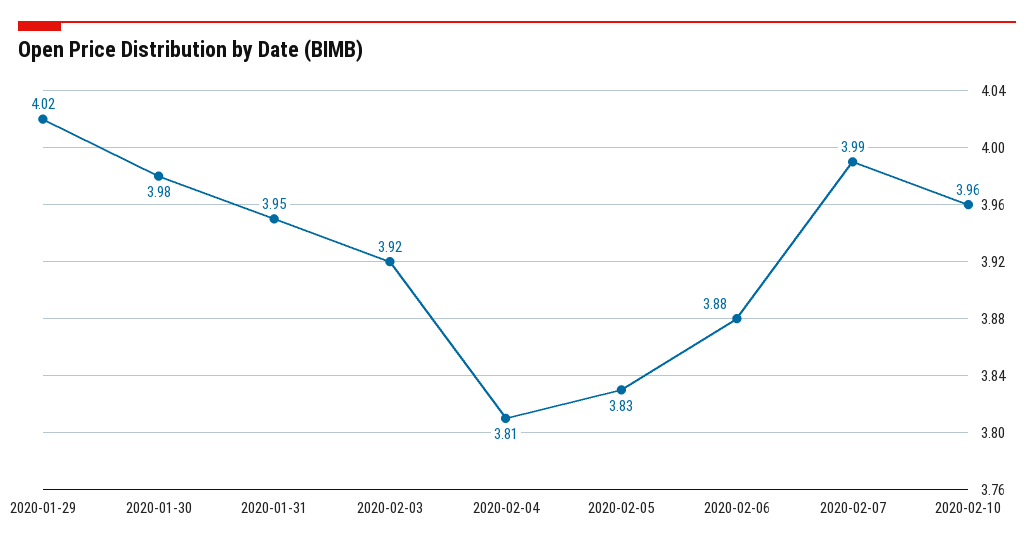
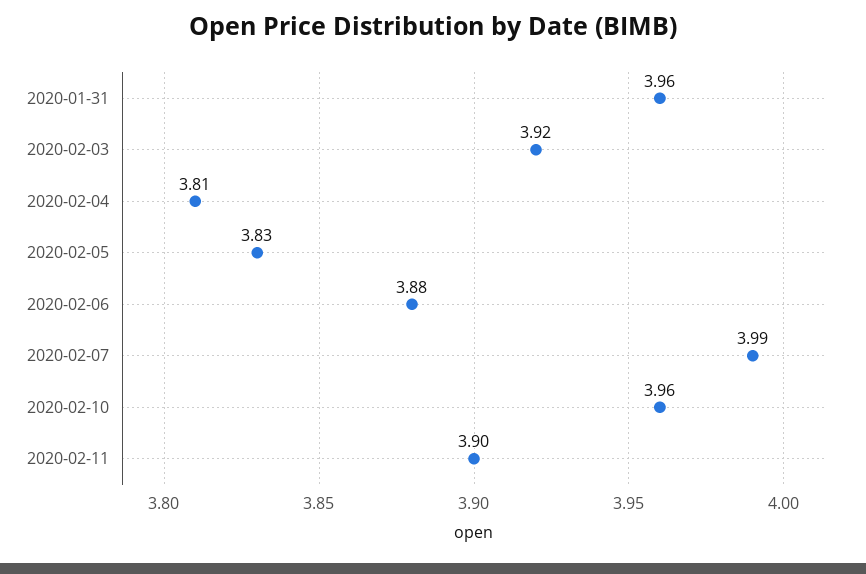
2020-01-29: 4.02 -> none
2020-01-30: 3.98 -> none
2020-01-31: 3.95 -> 3.96
2020-02-11: none -> 3.9

